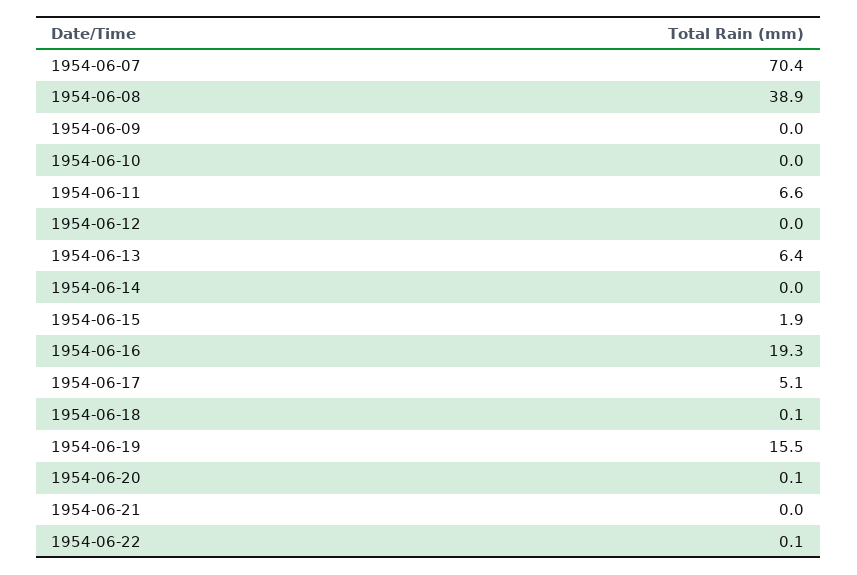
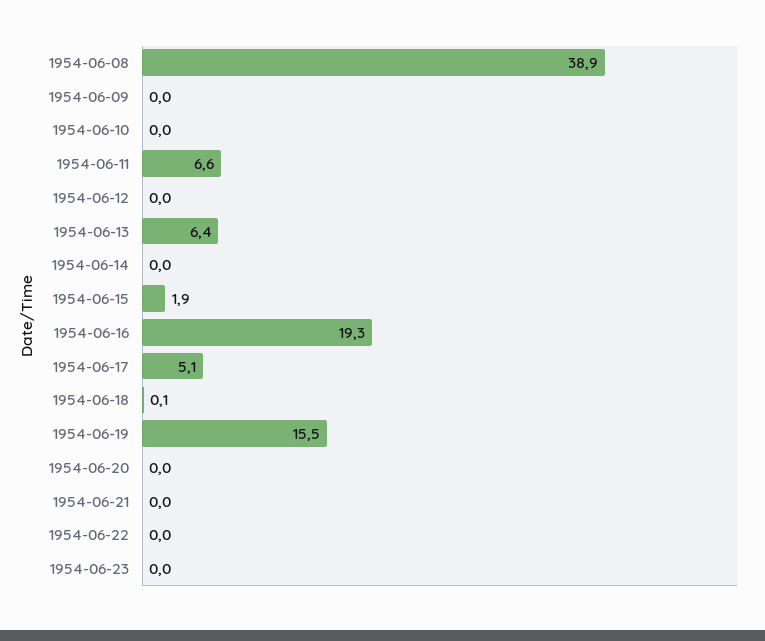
1954-06-07: 70.4 -> none
1954-06-20: 0.1 -> 0
1954-06-22: 0.1 -> 0
1954-06-23: none -> 0

